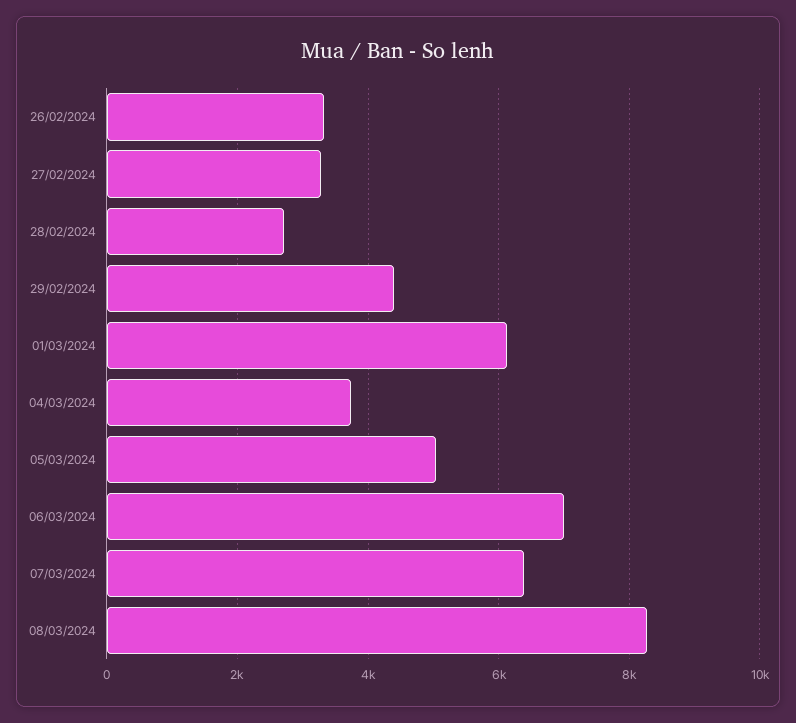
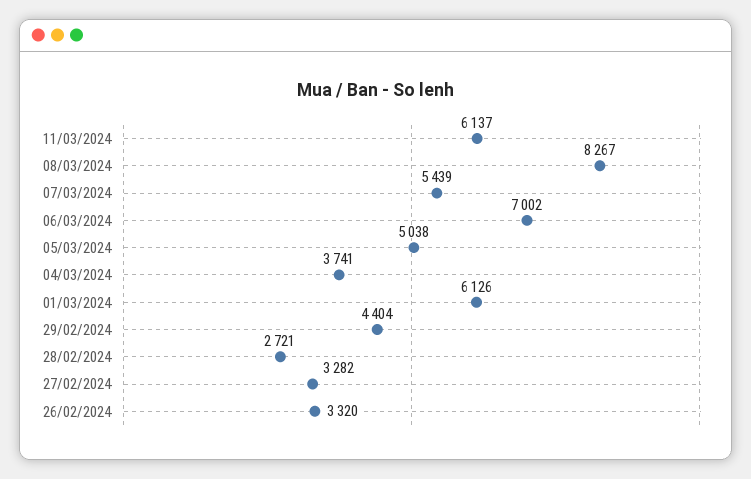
07/03/2024: 6400 -> 5439
11/03/2024: none -> 6137

